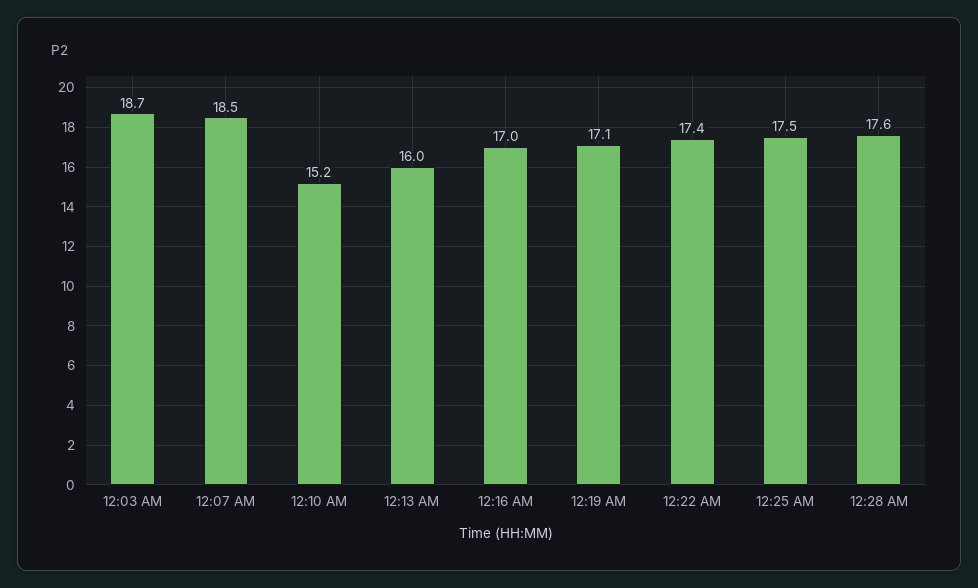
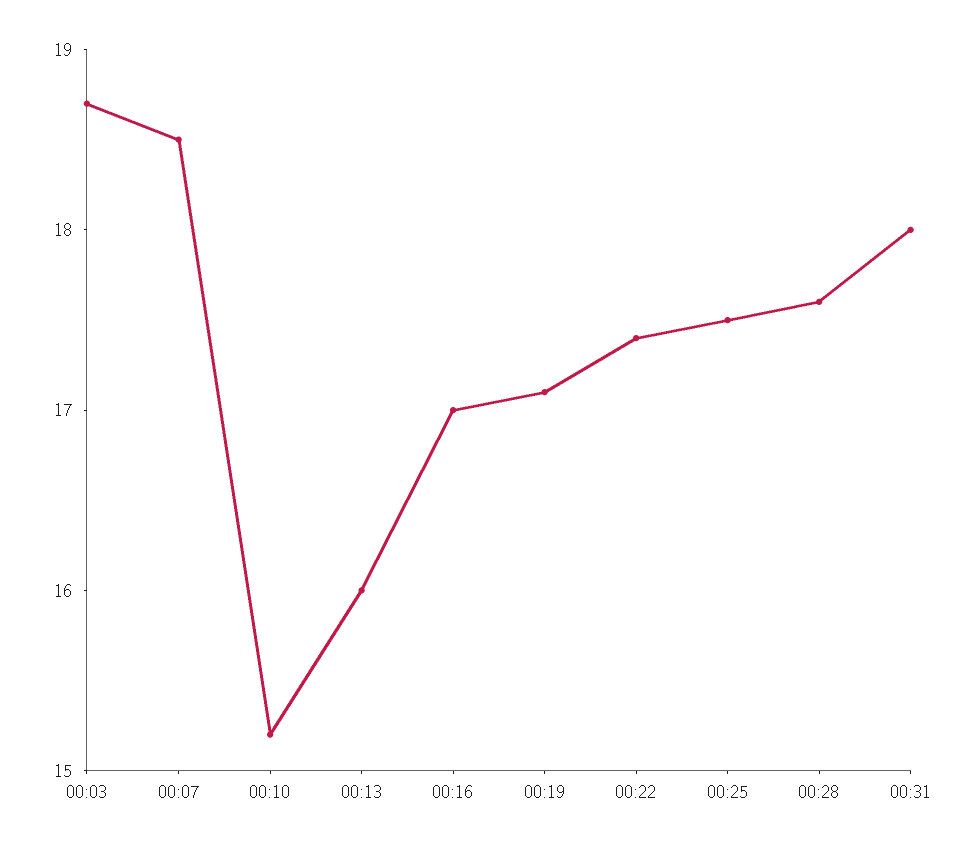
00:31: none -> 18

